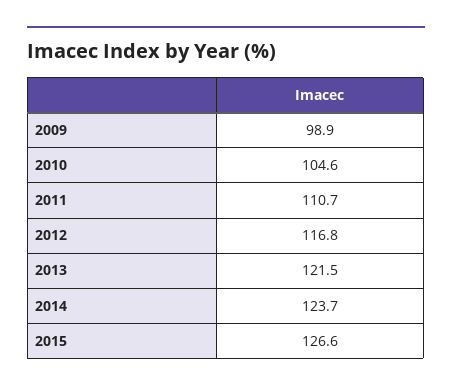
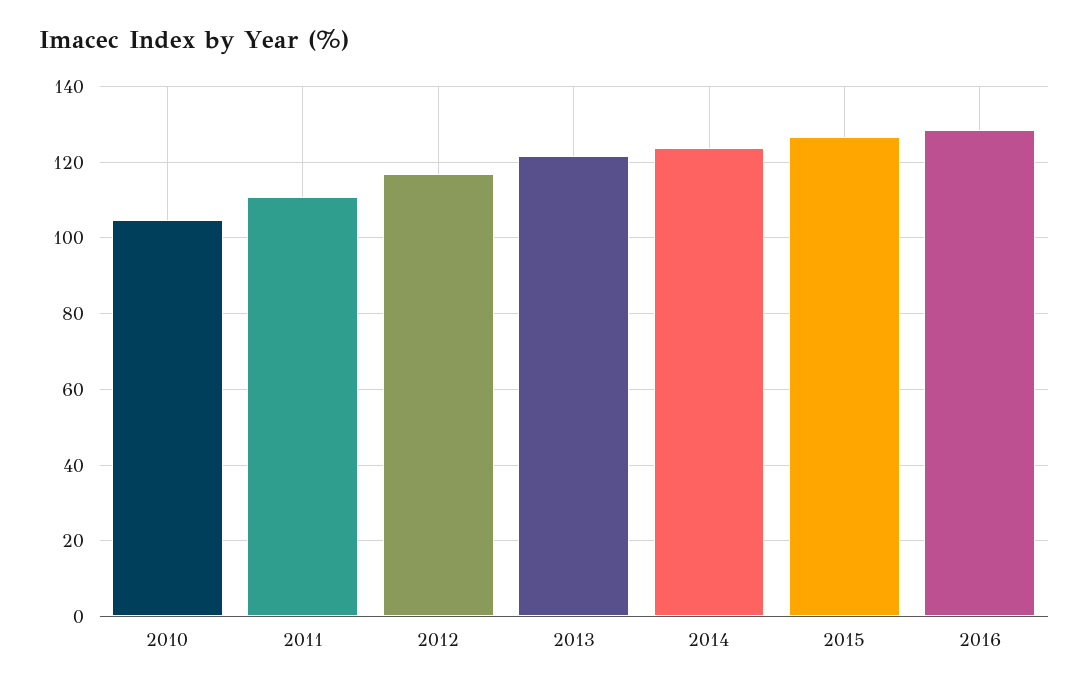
2009: 98.9 -> none
2016: none -> 128

